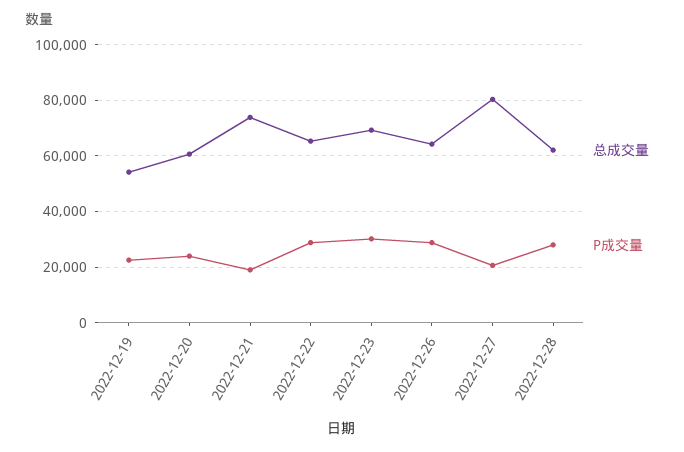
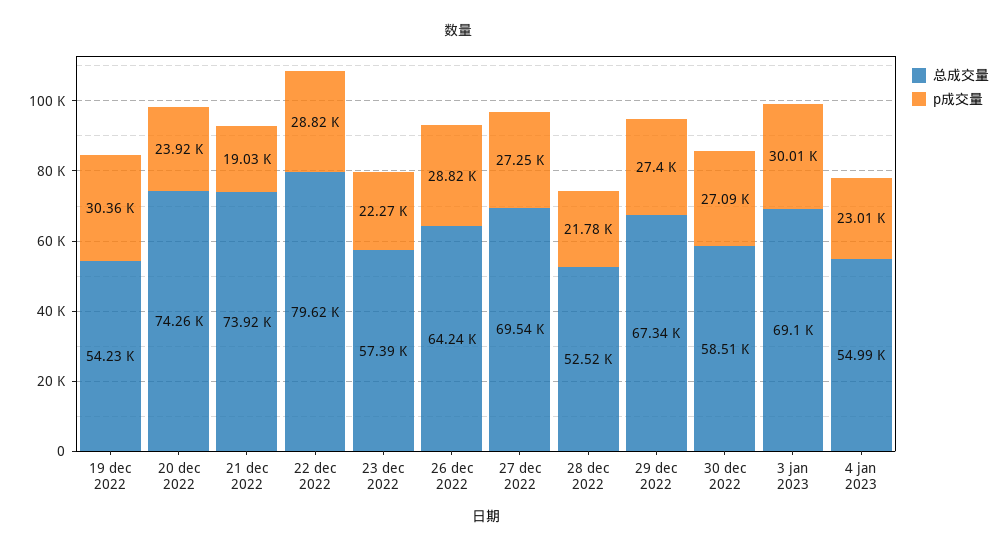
P成交量, 2022-12-19: 22500 -> 30360
总成交量, 2022-12-20: 60000 -> 74260
总成交量, 2022-12-22: 65000 -> 79620
总成交量, 2022-12-23: 70000 -> 57390
P成交量, 2022-12-23: 30000 -> 22270
总成交量, 2022-12-27: 80000 -> 69540
P成交量, 2022-12-27: 20000 -> 27250
总成交量, 2022-12-28: 62500 -> 52520
P成交量, 2022-12-28: 27500 -> 21780
总成交量, 29 dec 2022: none -> 67340
P成交量, 29 dec 2022: none -> 27400
总成交量, 30 dec 2022: none -> 58510
P成交量, 30 dec 2022: none -> 27090
总成交量, 3 jan 2023: none -> 69100
P成交量, 3 jan 2023: none -> 30010
总成交量, 4 jan 2023: none -> 54990
P成交量, 4 jan 2023: none -> 23010

